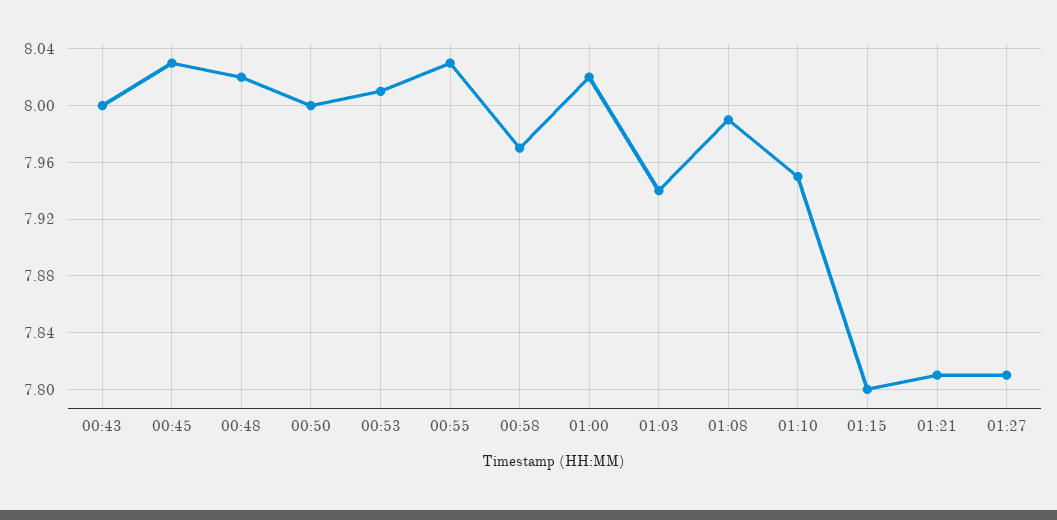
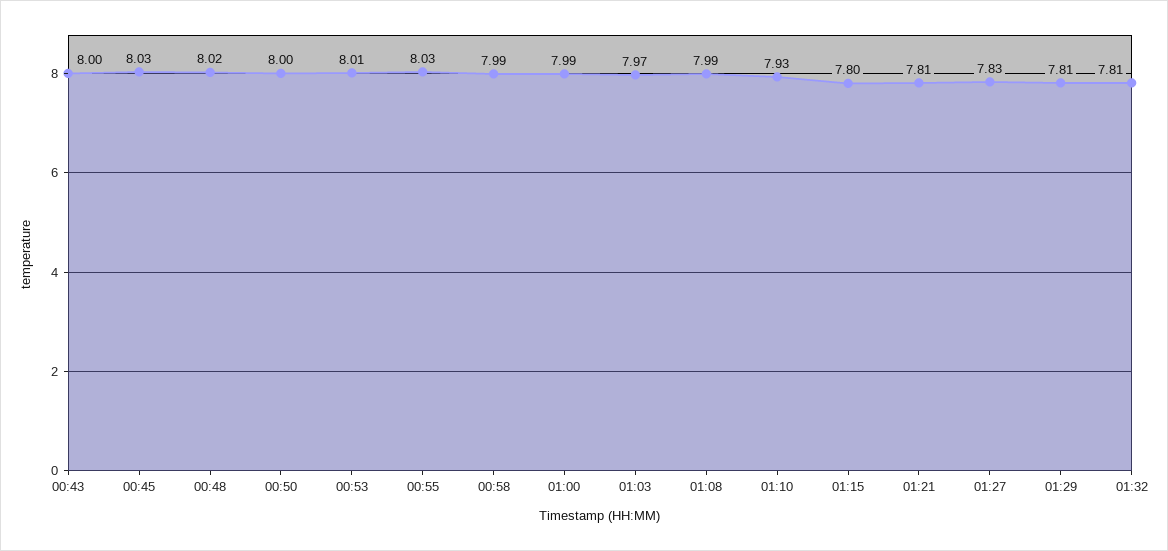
00:58: 7.97 -> 7.99
01:00: 8.02 -> 7.99
01:03: 7.94 -> 7.97
01:10: 7.95 -> 7.93
01:27: 7.81 -> 7.83
01:29: none -> 7.81
01:32: none -> 7.81

